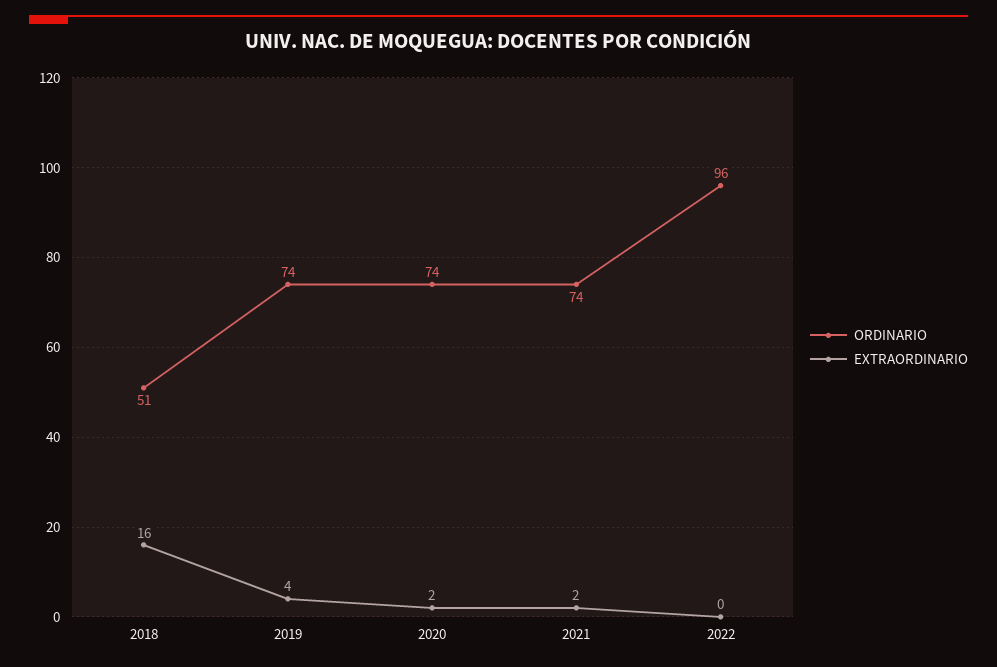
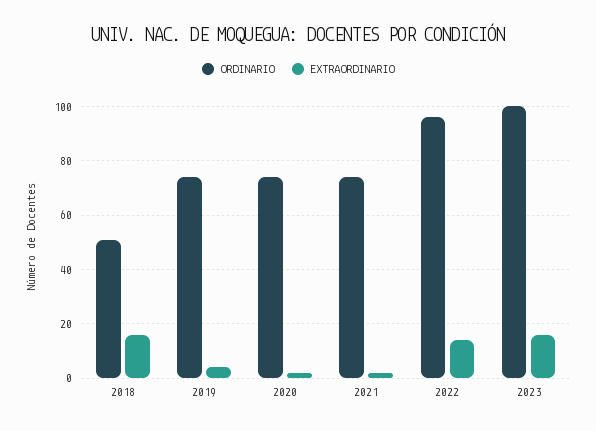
EXTRAORDINARIO, 2022: 0 -> 15
ORDINARIO, 2023: none -> 100
EXTRAORDINARIO, 2023: none -> 15

